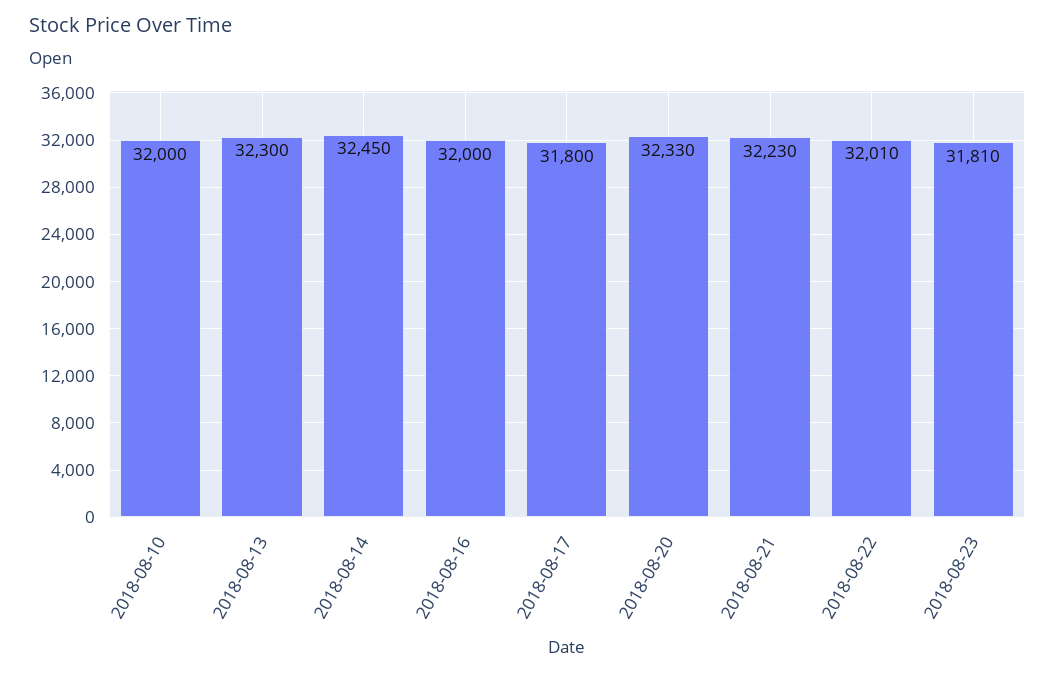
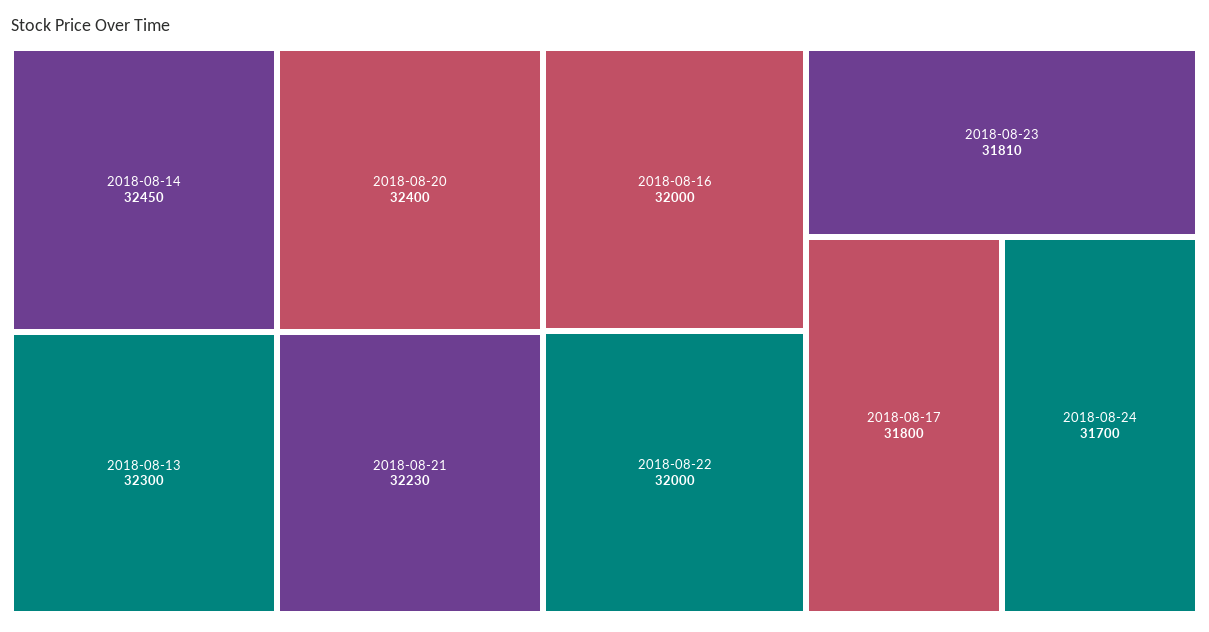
2018-08-10: 32000 -> none
2018-08-20: 32330 -> 32400
2018-08-22: 32010 -> 32000
2018-08-24: none -> 31700

